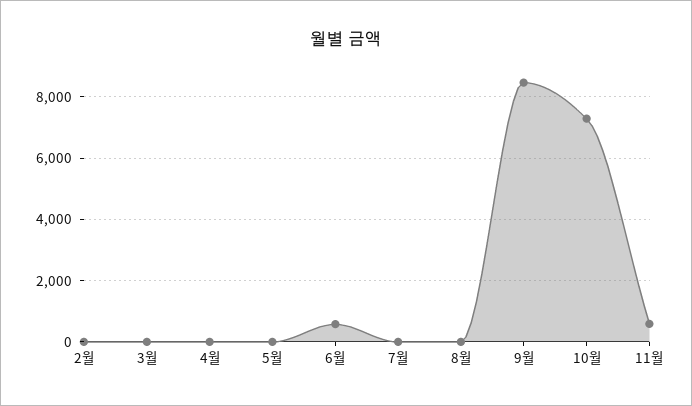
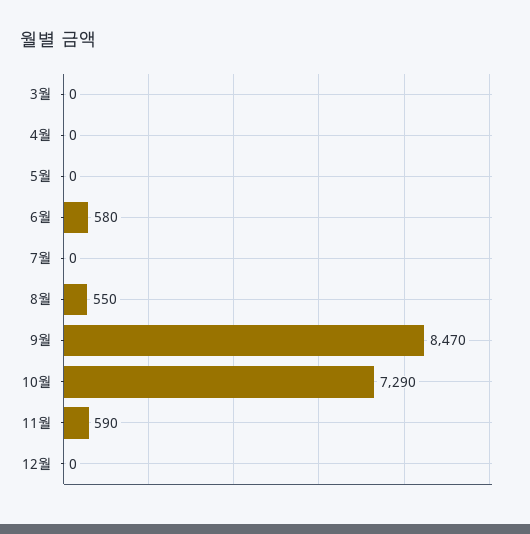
2월: 0 -> none
8월: 0 -> 550
12월: none -> 0

